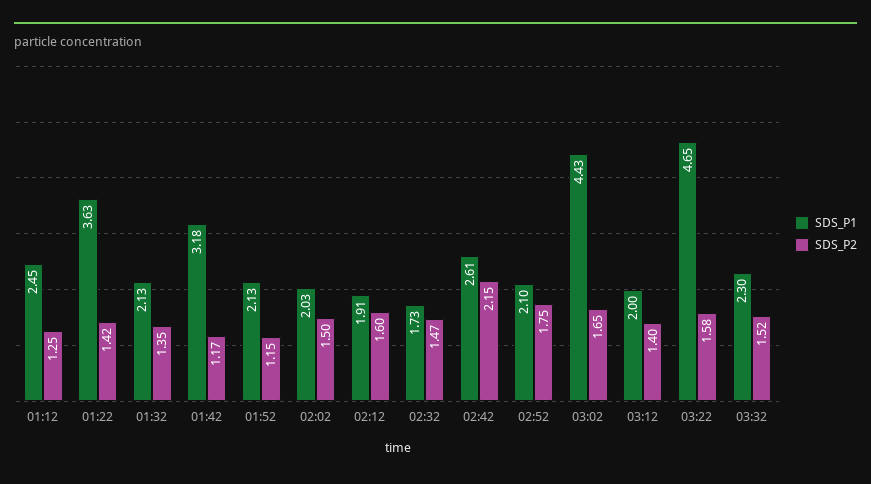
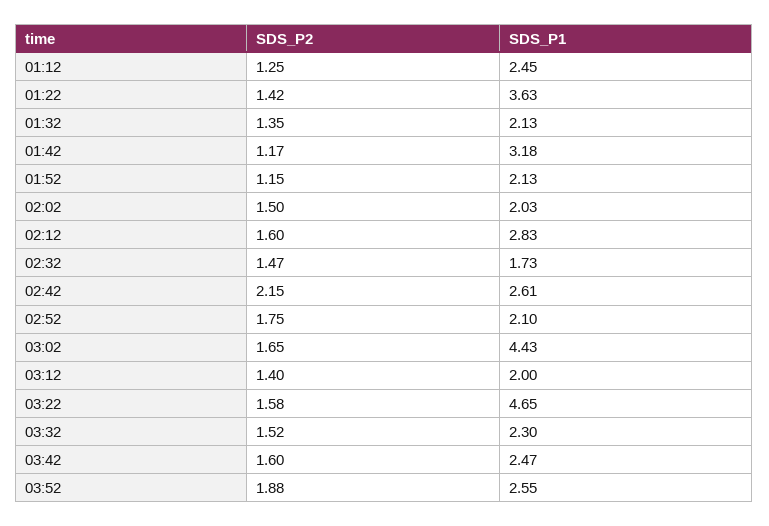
SDS_P1, 02:12: 1.91 -> 2.83
SDS_P2, 03:42: none -> 1.6
SDS_P1, 03:42: none -> 2.47
SDS_P2, 03:52: none -> 1.88
SDS_P1, 03:52: none -> 2.55

